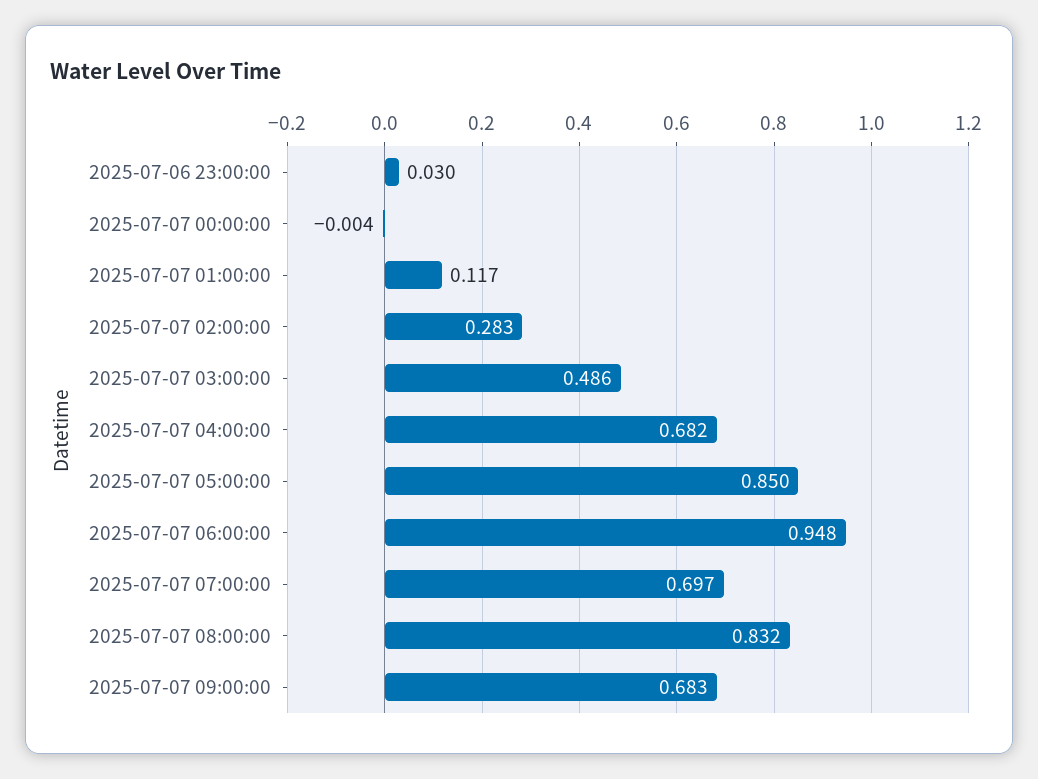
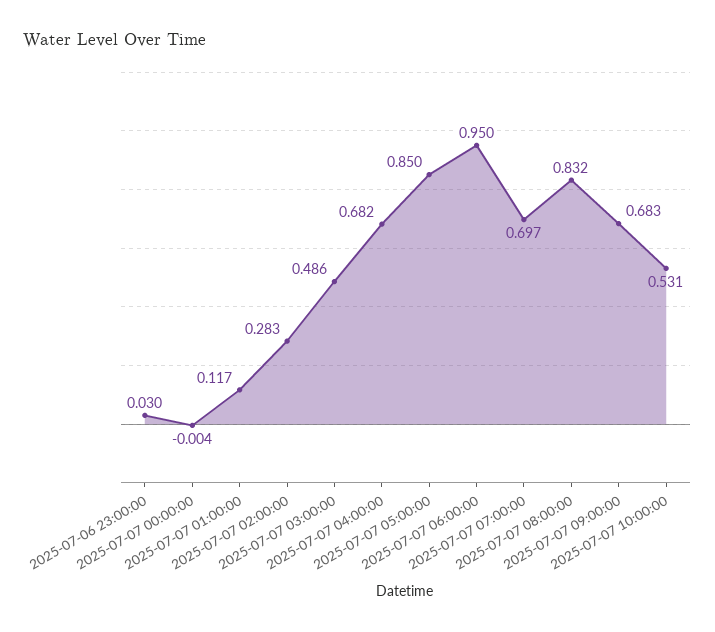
2025-07-07 06:00:00: 0.948 -> 0.95
2025-07-07 10:00:00: none -> 0.531

